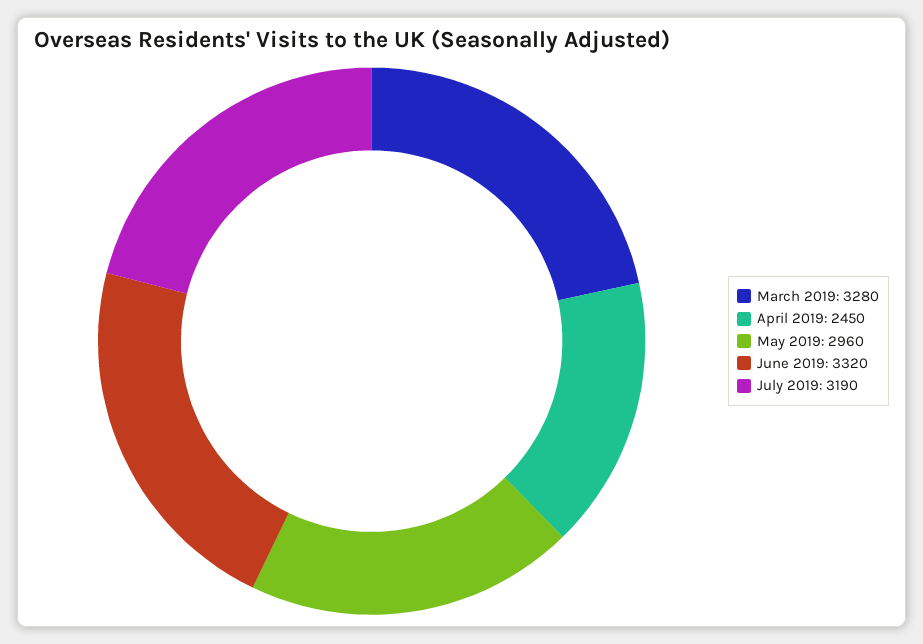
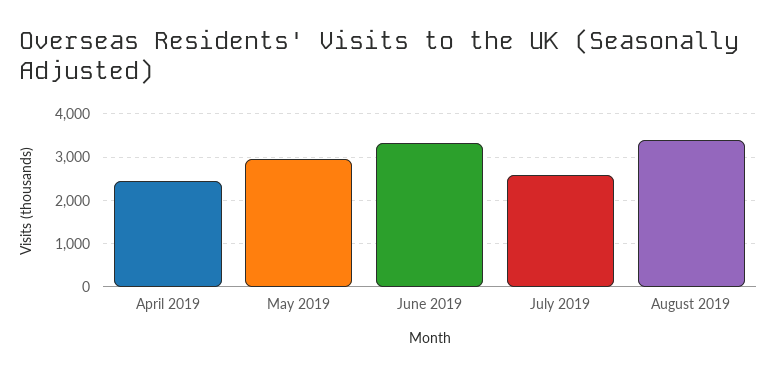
March 2019: 3280 -> none
July 2019: 3190 -> 2600
August 2019: none -> 3400

